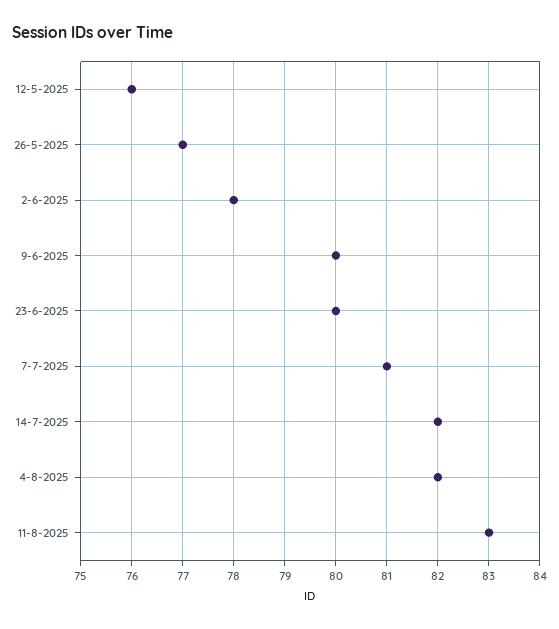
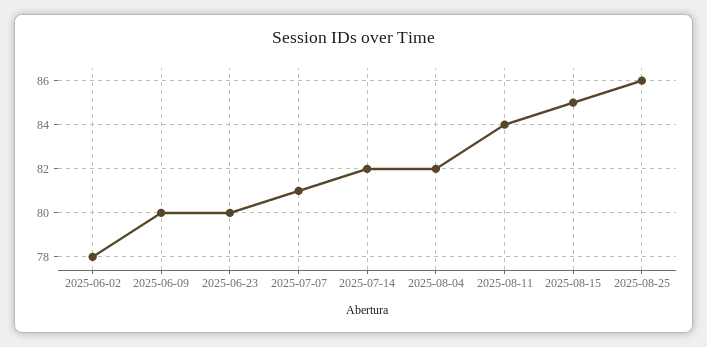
12-5-2025: 76 -> none
26-5-2025: 77 -> none
11-8-2025: 83 -> 84
2025-08-15: none -> 85
2025-08-25: none -> 86

